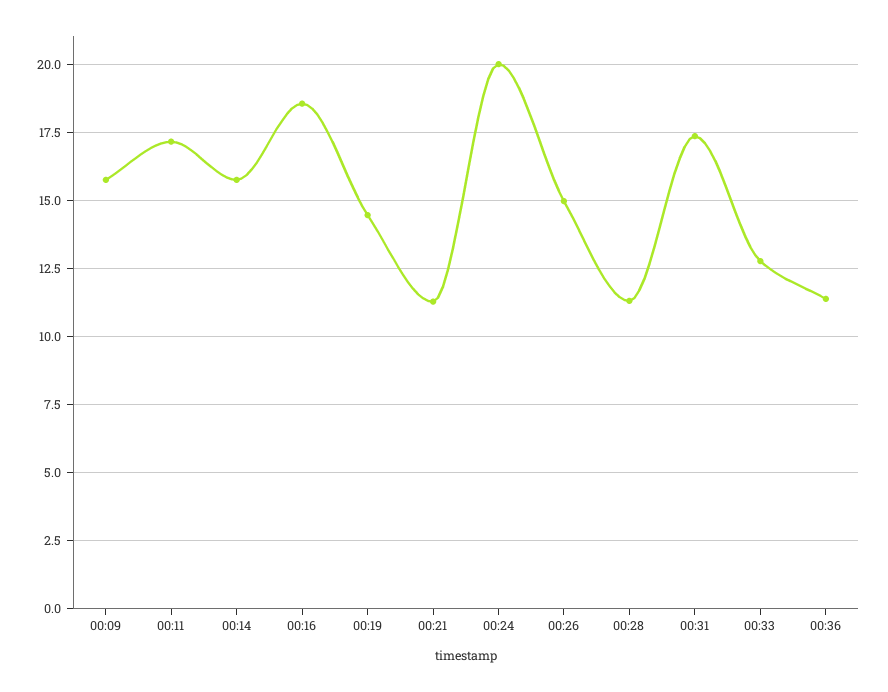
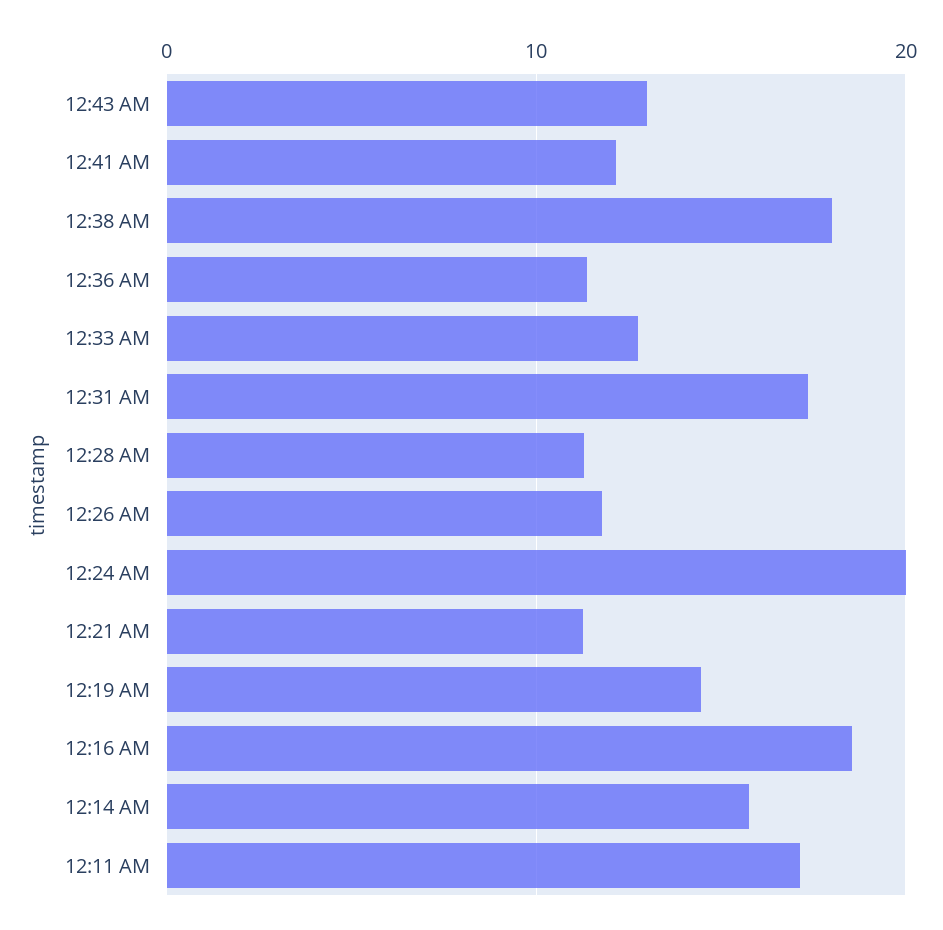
00:09: 15.75 -> none
00:26: 15 -> 12
12:43 AM: none -> 13
12:41 AM: none -> 12
12:38 AM: none -> 18

